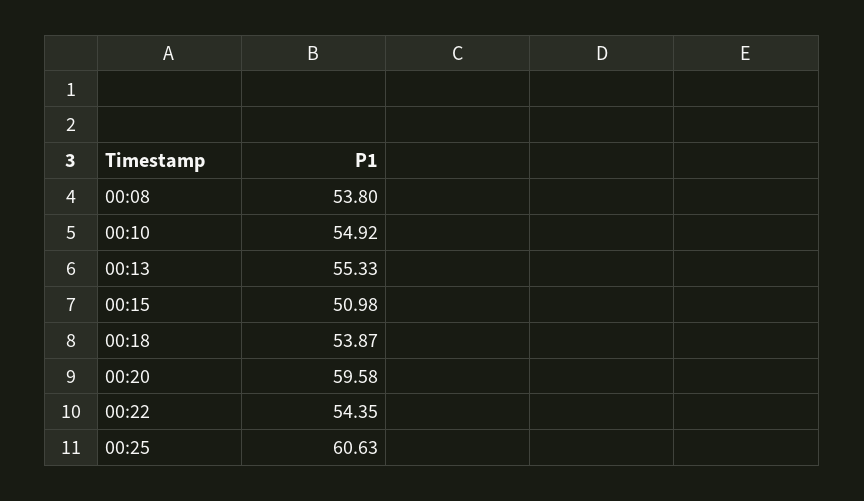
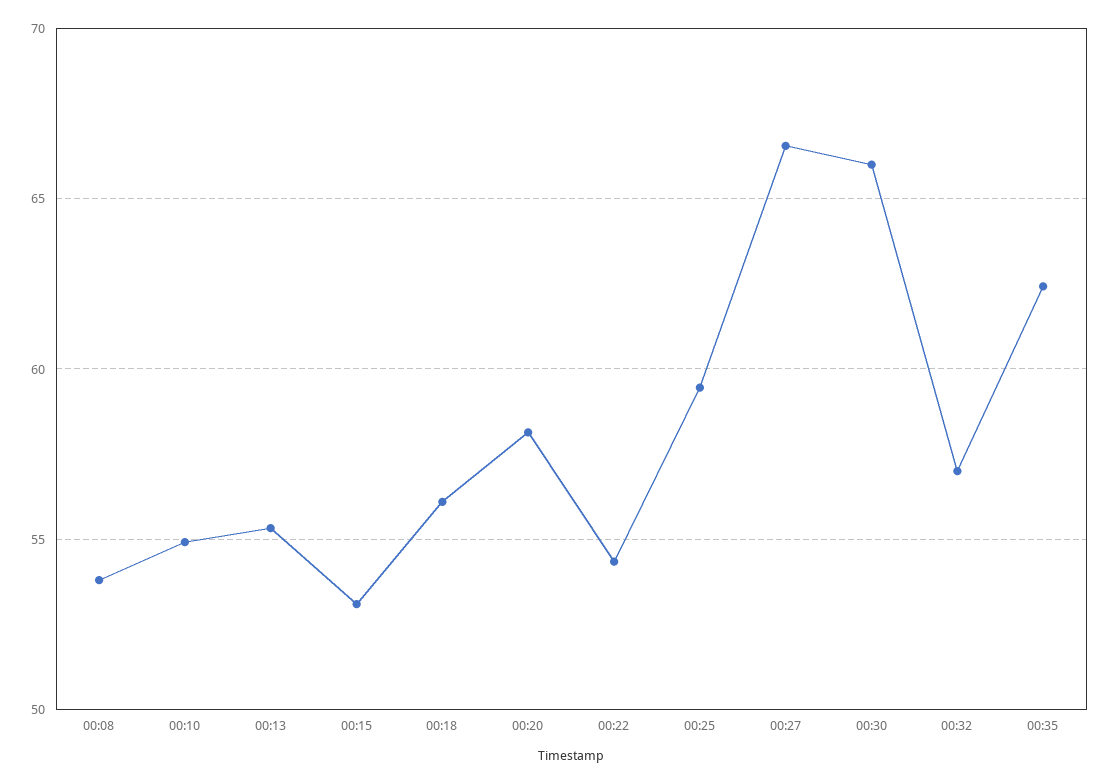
00:15: 50.98 -> 53
00:18: 53.87 -> 56
00:20: 59.58 -> 58
00:25: 60.63 -> 59.5
00:27: none -> 66.5
00:30: none -> 66
00:32: none -> 57
00:35: none -> 62.5

